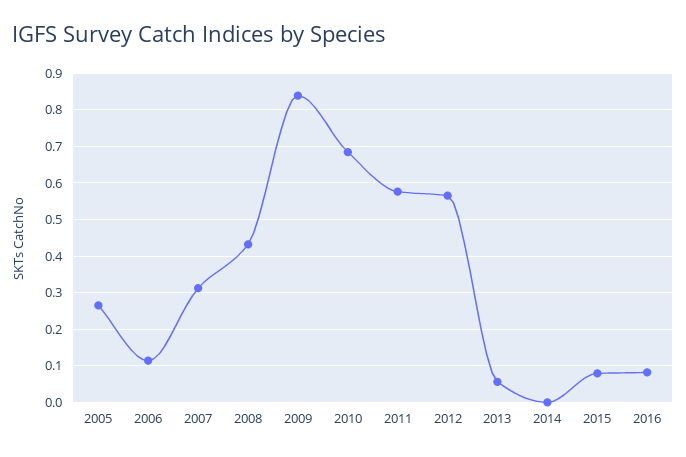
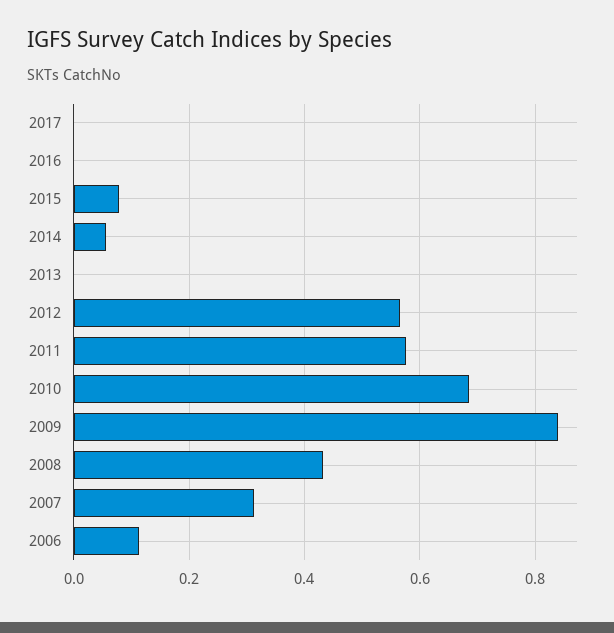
2005: 0.26 -> none
2013: 0.06 -> 0
2014: 0 -> 0.06
2016: 0.08 -> 0
2017: none -> 0

